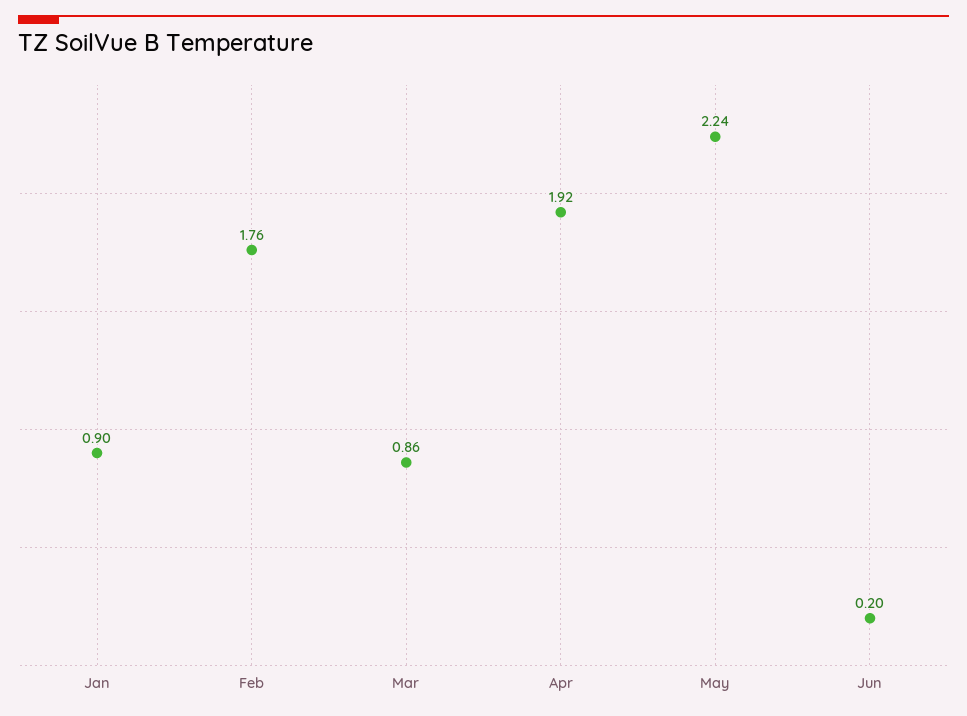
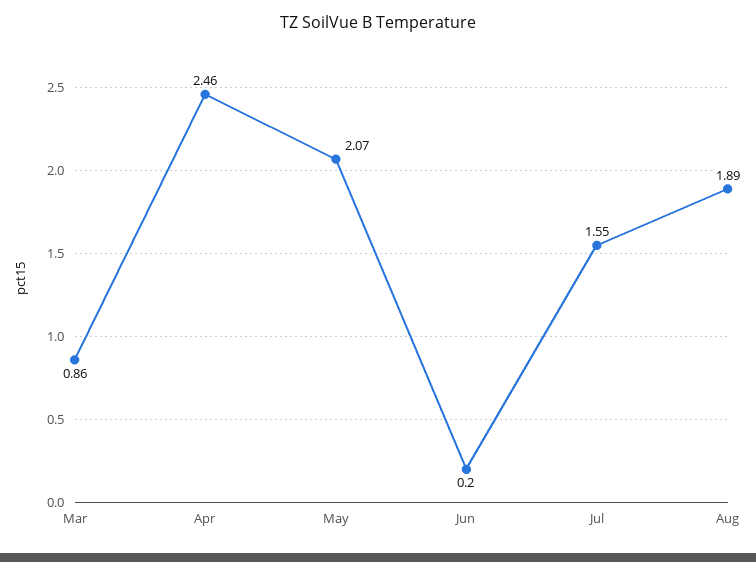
Jan: 0.9 -> none
Feb: 1.76 -> none
Apr: 1.92 -> 2.46
May: 2.24 -> 2.07
Jul: none -> 1.55
Aug: none -> 1.89

